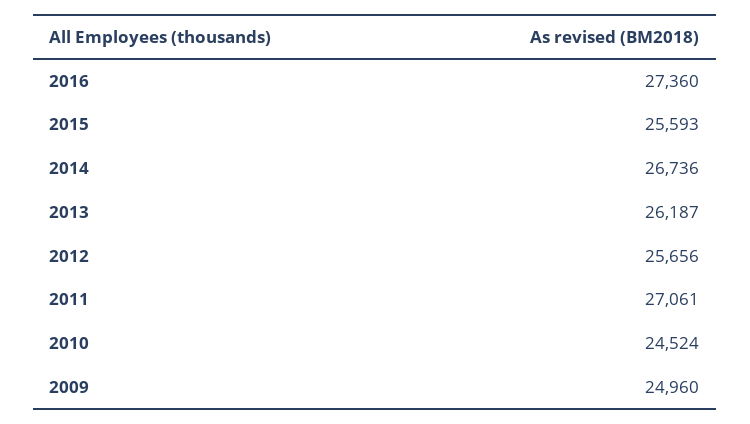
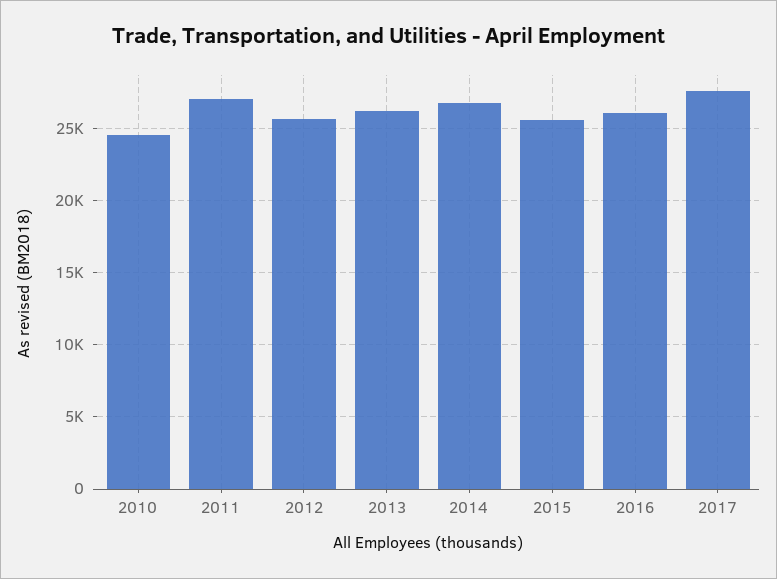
2016: 27360 -> 26000
2009: 24960 -> none
2017: none -> 27500

